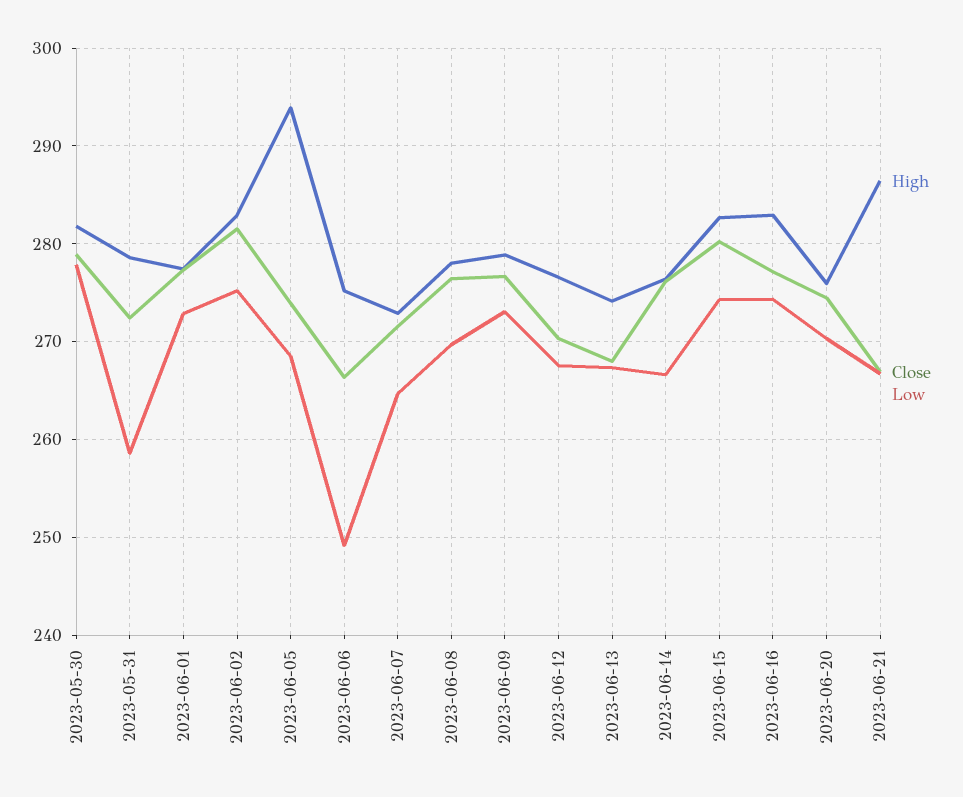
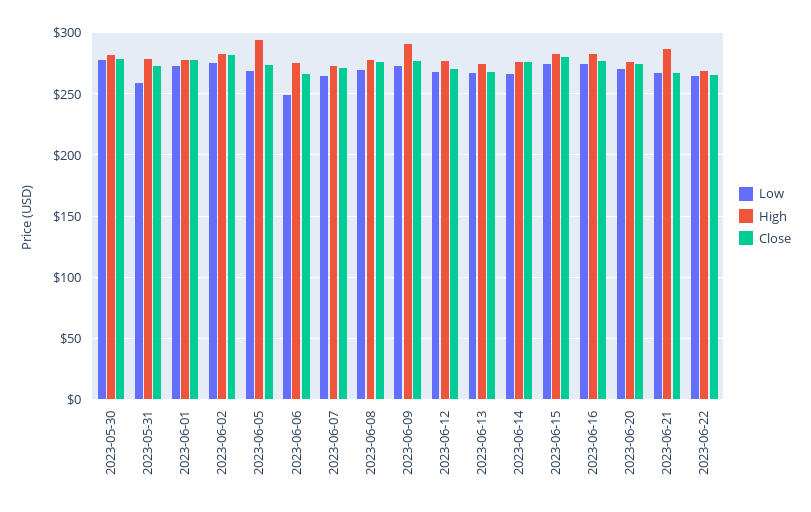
High, 2023-06-09: 279 -> 290
Low, 2023-06-22: none -> 265
High, 2023-06-22: none -> 270
Close, 2023-06-22: none -> 265

